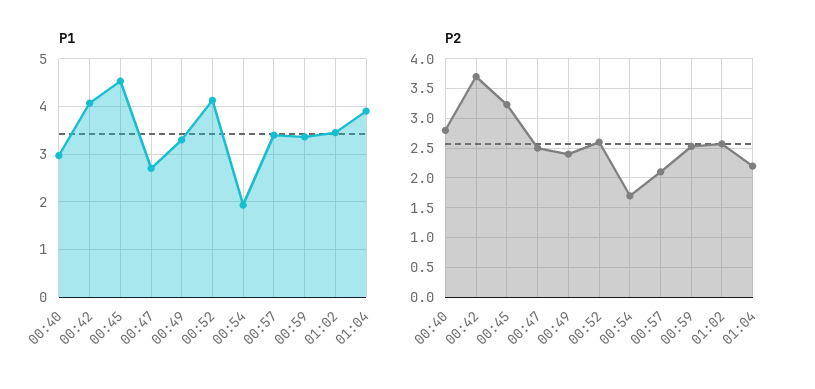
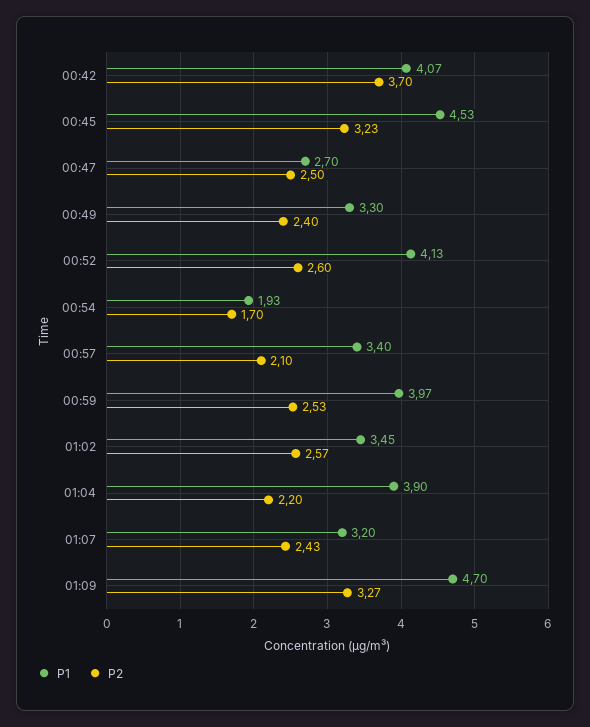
P1, 00:40: 3 -> none
P1, 00:59: 3.4 -> 3.97
P2, 00:40: 2.75 -> none
P1, 01:07: none -> 3.2
P2, 01:07: none -> 2.43
P1, 01:09: none -> 4.7
P2, 01:09: none -> 3.27

